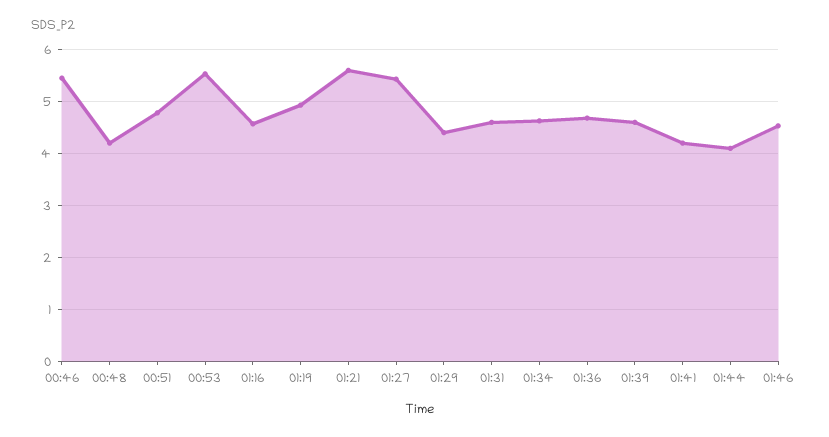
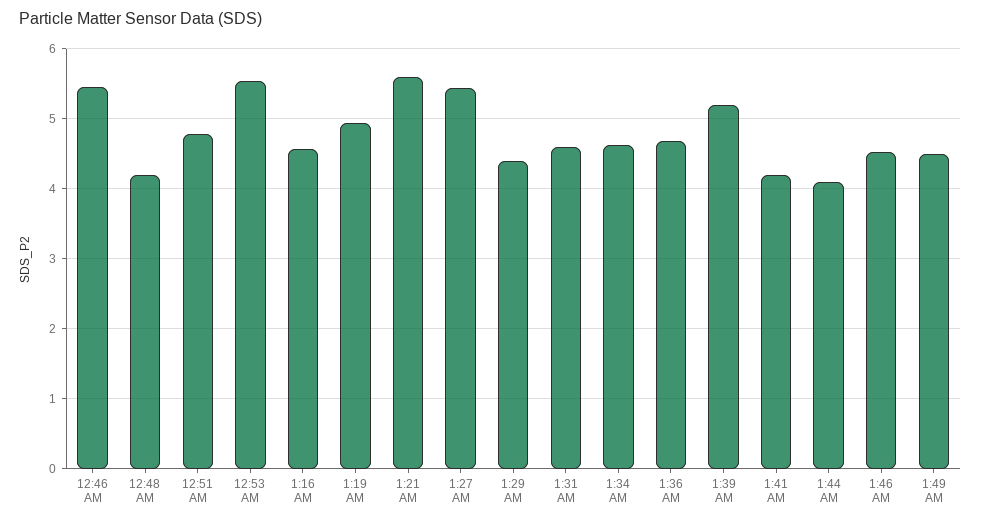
01:39: 4.6 -> 5.2
1:49 AM: none -> 4.5

